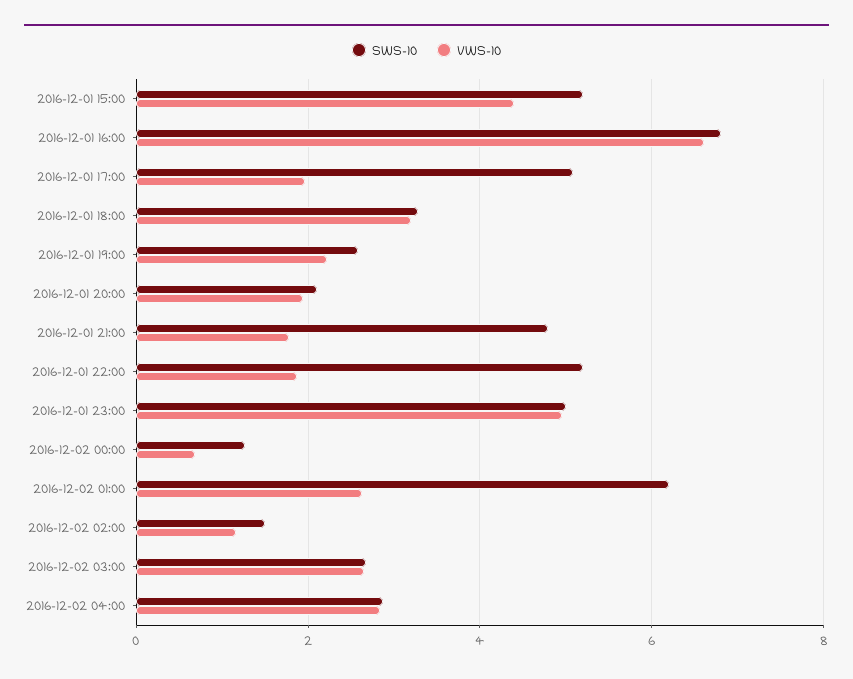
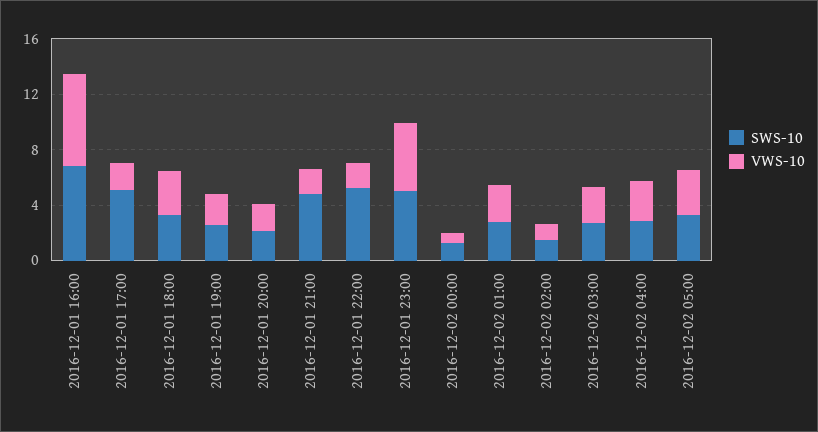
SWS-10, 2016-12-01 15:00: 5.2 -> none
VWS-10, 2016-12-01 15:00: 4.4 -> none
SWS-10, 2016-12-02 01:00: 6.2 -> 3
SWS-10, 2016-12-02 05:00: none -> 3
VWS-10, 2016-12-02 05:00: none -> 3

